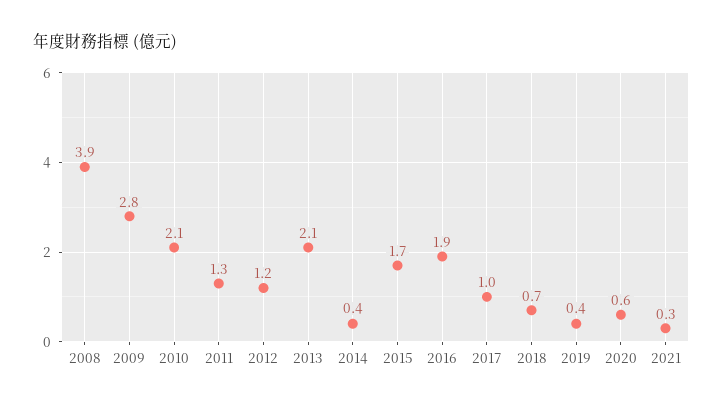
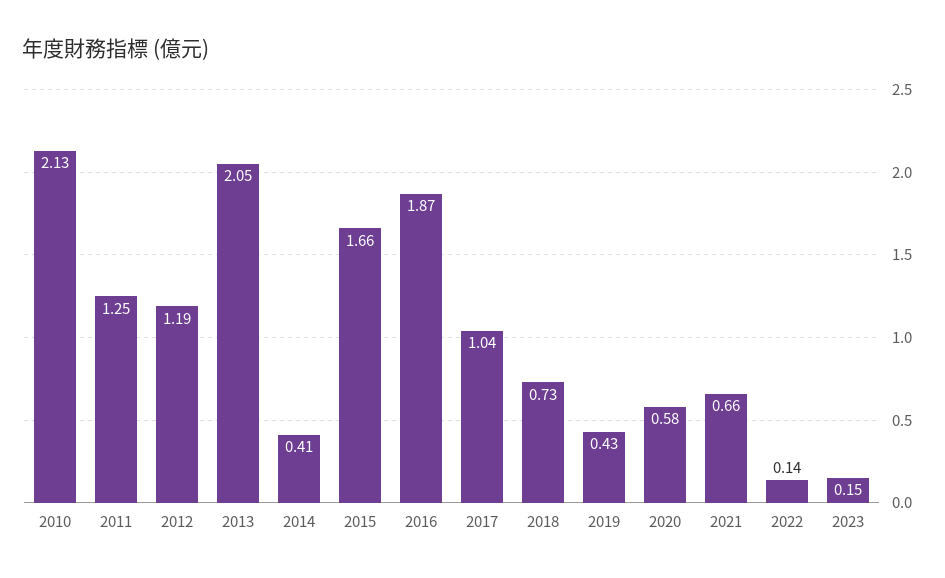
2008: 3.9 -> none
2009: 2.8 -> none
2021: 0.3 -> 0.66
2022: none -> 0.14
2023: none -> 0.15

